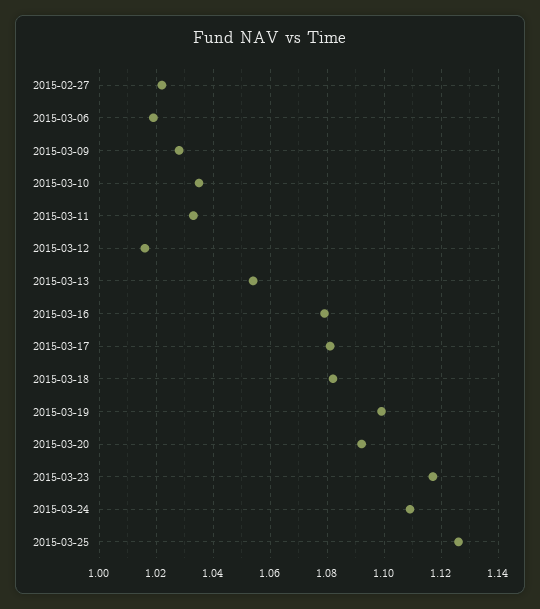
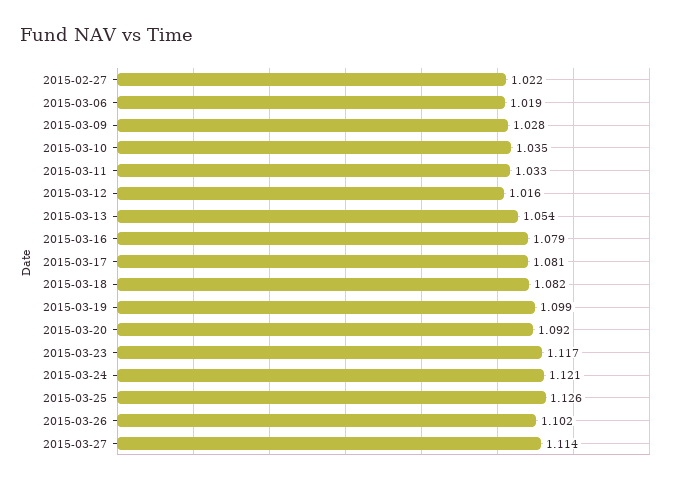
2015-03-24: 1.11 -> 1.121
2015-03-26: none -> 1.102
2015-03-27: none -> 1.114

